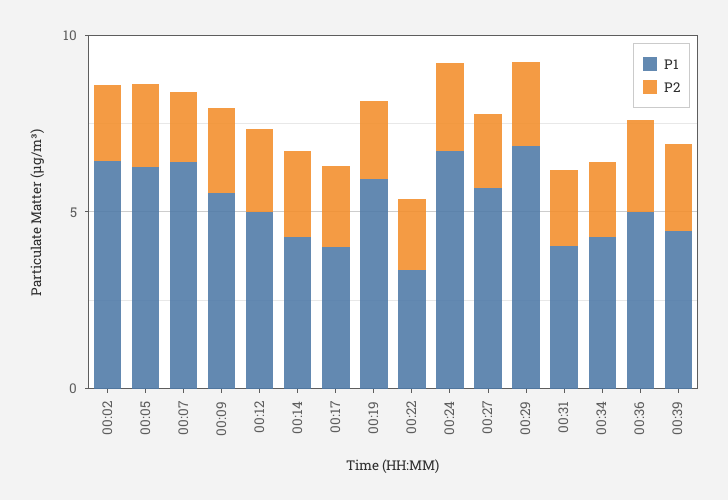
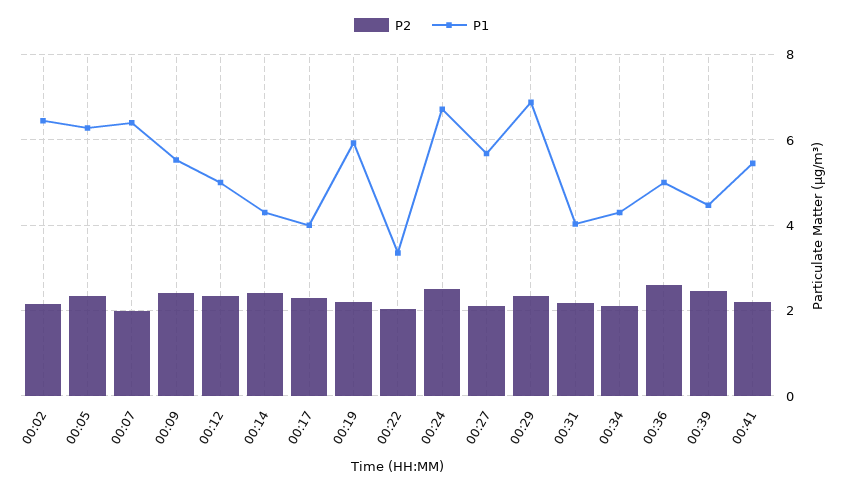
P2, 00:41: none -> 2.2
P1, 00:41: none -> 5.4

